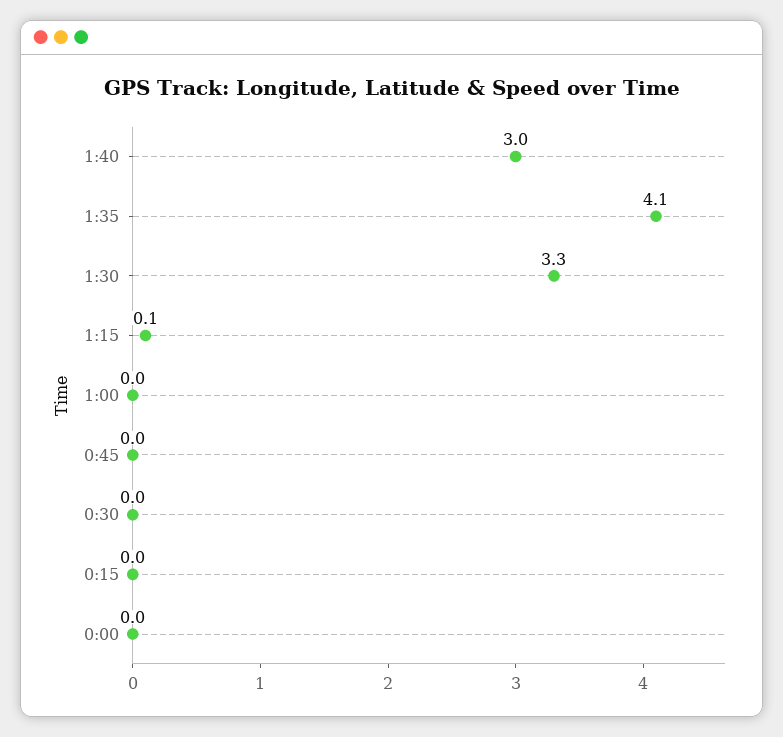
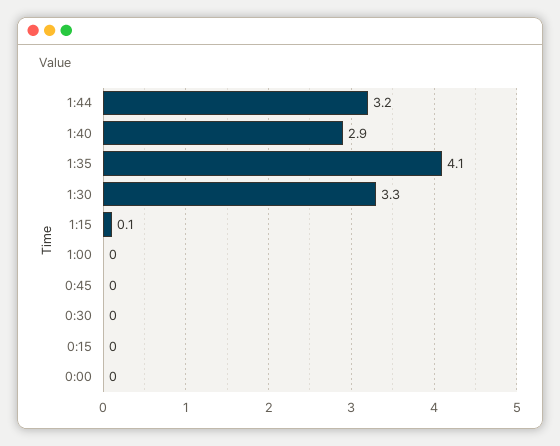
1:40: 3 -> 2.9
1:44: none -> 3.2

